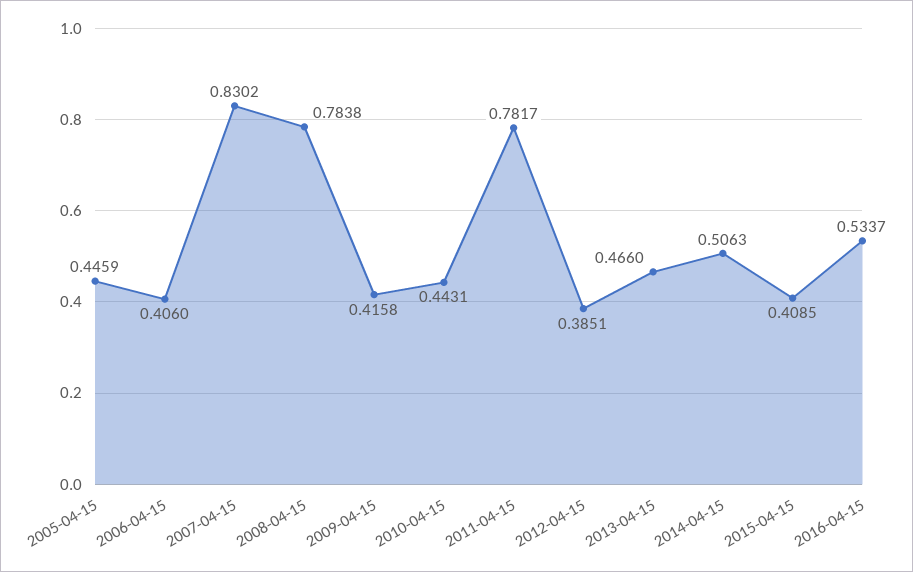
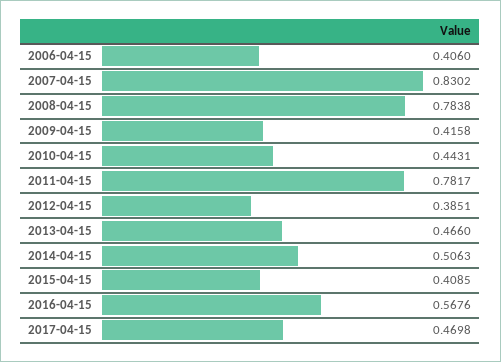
2005-04-15: 0.4459 -> none
2016-04-15: 0.5337 -> 0.5676
2017-04-15: none -> 0.4698

